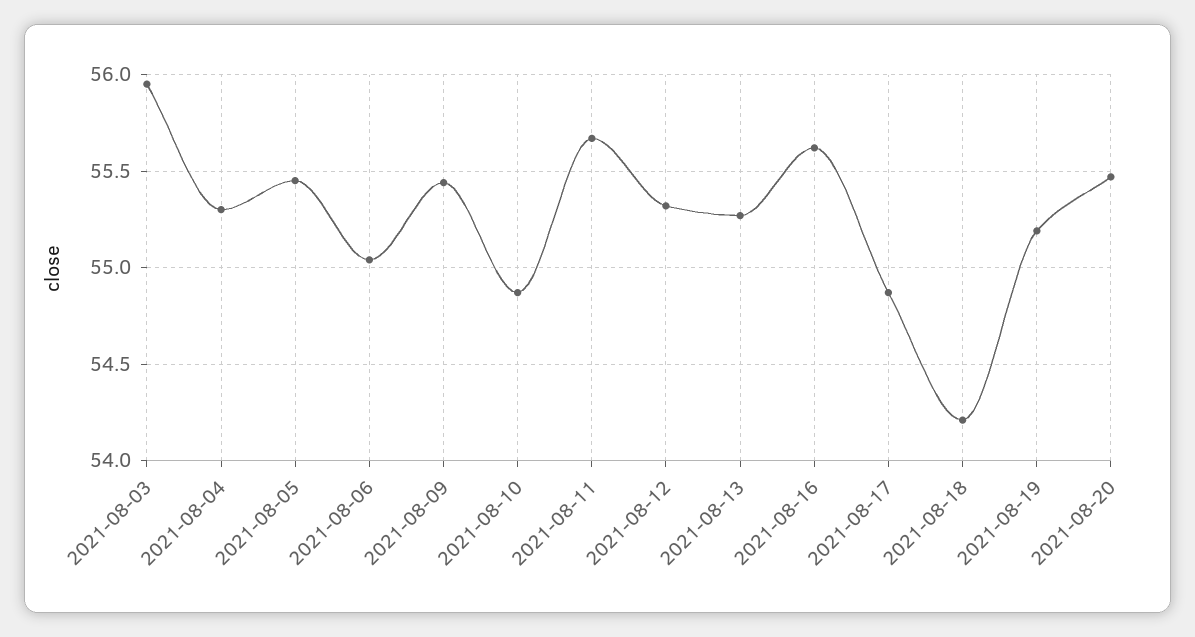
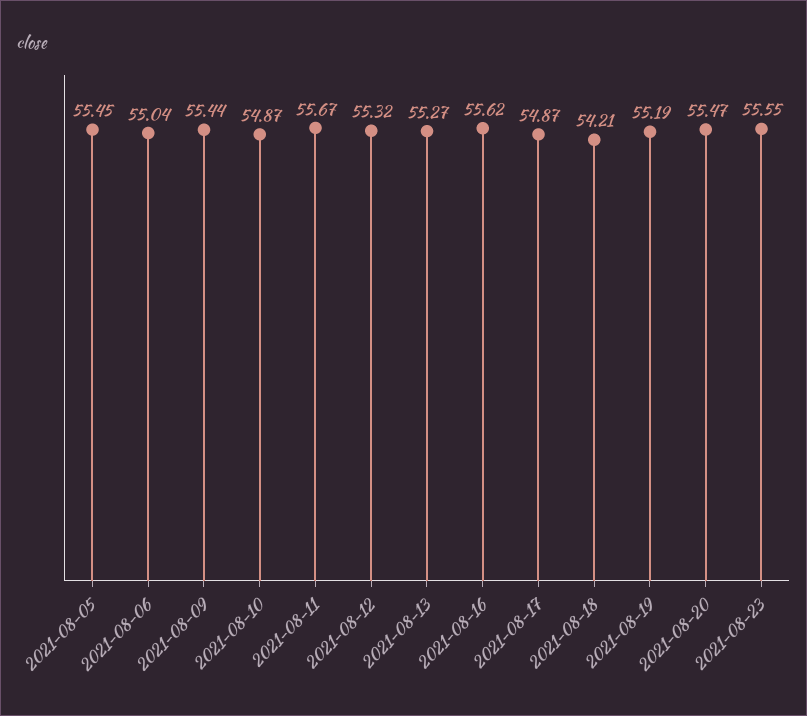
2021-08-03: 55.95 -> none
2021-08-04: 55.3 -> none
2021-08-23: none -> 55.55

